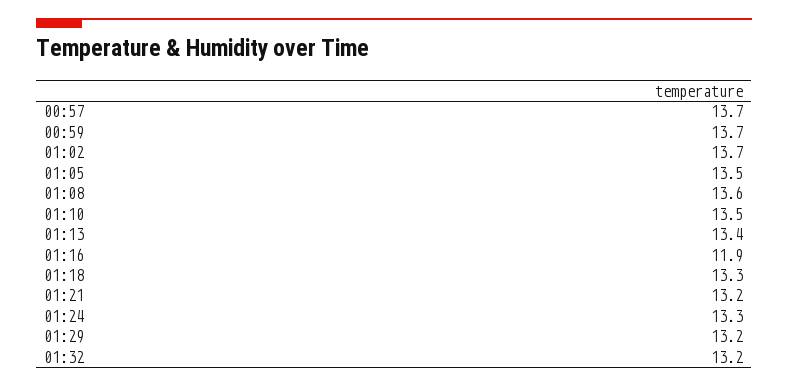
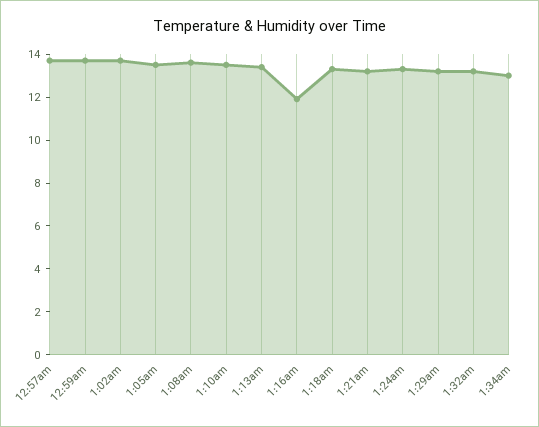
1:34am: none -> 13

